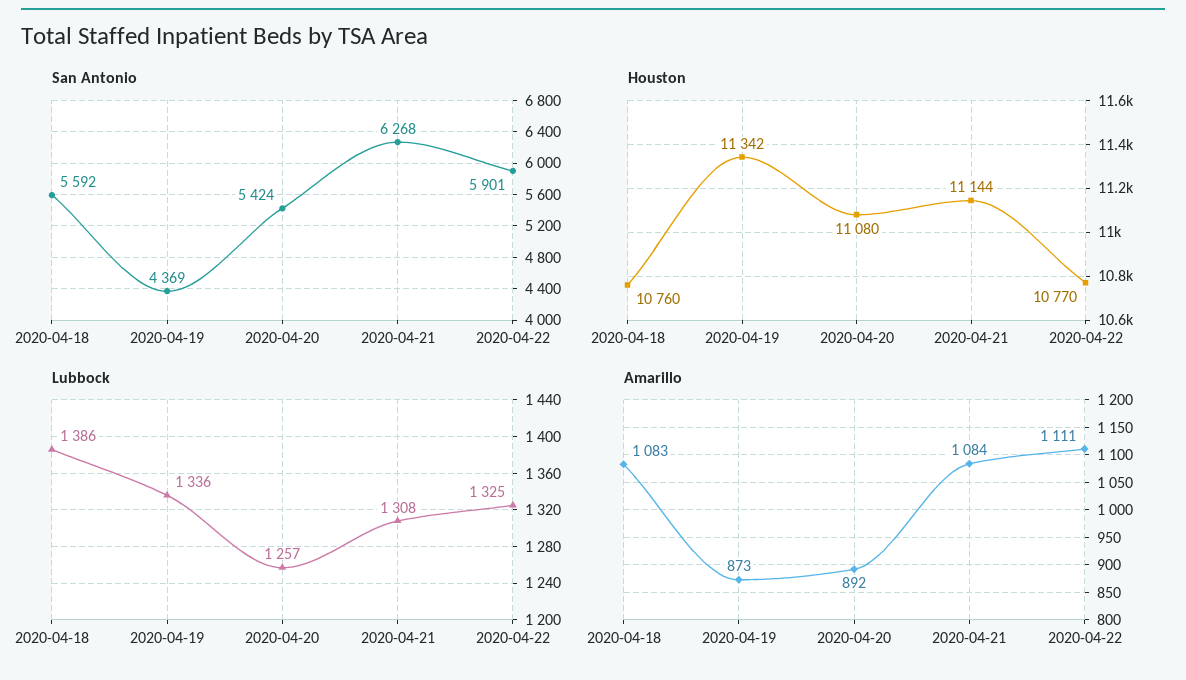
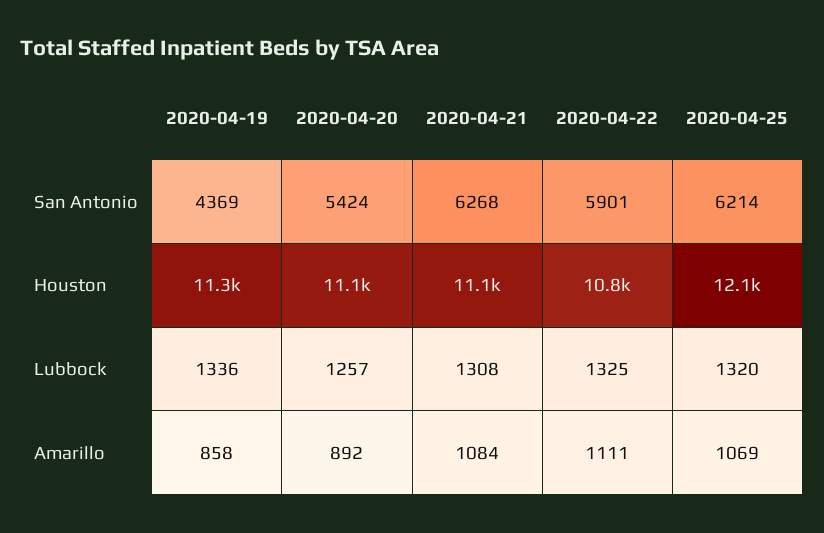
San Antonio, 2020-04-18: 5592 -> none
Houston, 2020-04-18: 10760 -> none
Lubbock, 2020-04-18: 1386 -> none
Amarillo, 2020-04-18: 1083 -> none
Amarillo, 2020-04-19: 873 -> 858
San Antonio, 2020-04-25: none -> 6214
Houston, 2020-04-25: none -> 12100
Lubbock, 2020-04-25: none -> 1320
Amarillo, 2020-04-25: none -> 1069

